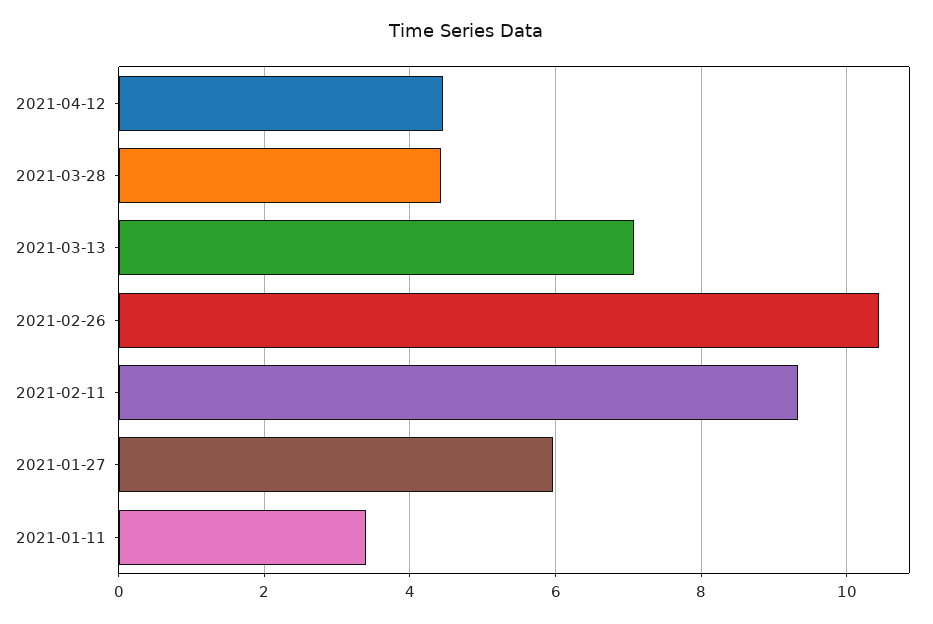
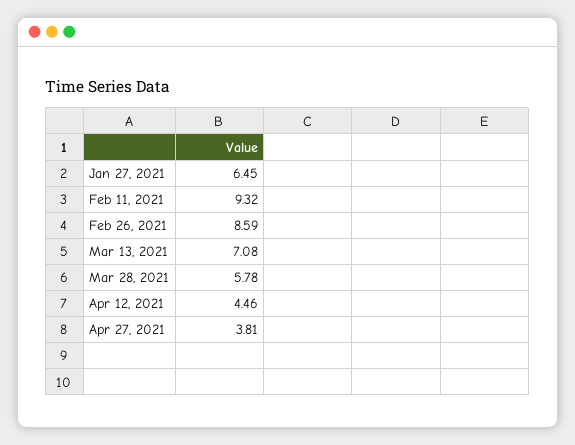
2021-03-28: 4.4 -> 5.78
2021-02-26: 10.4 -> 8.59
2021-01-27: 6 -> 6.45
2021-01-11: 3.4 -> none
Apr 27, 2021: none -> 3.81

